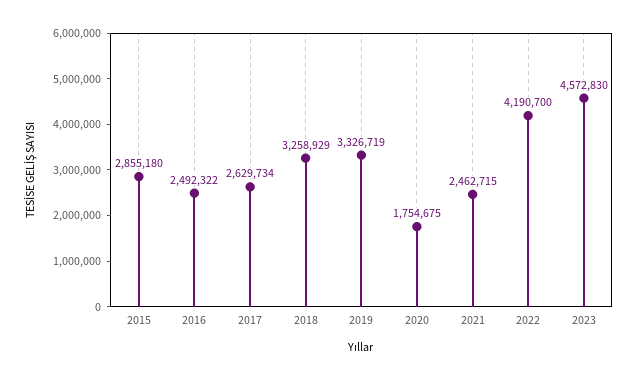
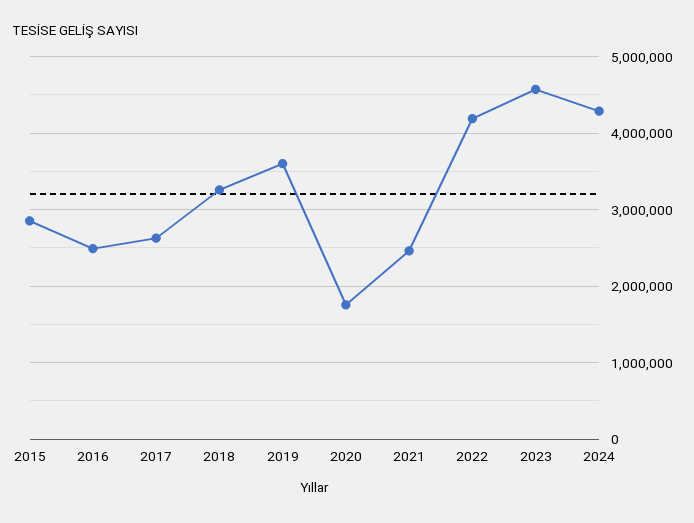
2019: 3326719 -> 3600000
2024: none -> 4300000

